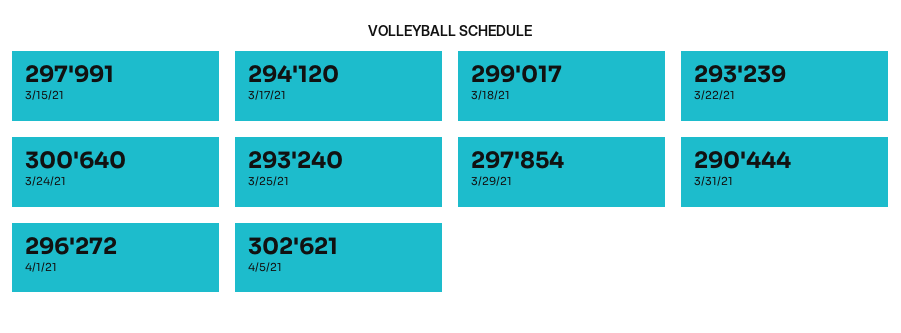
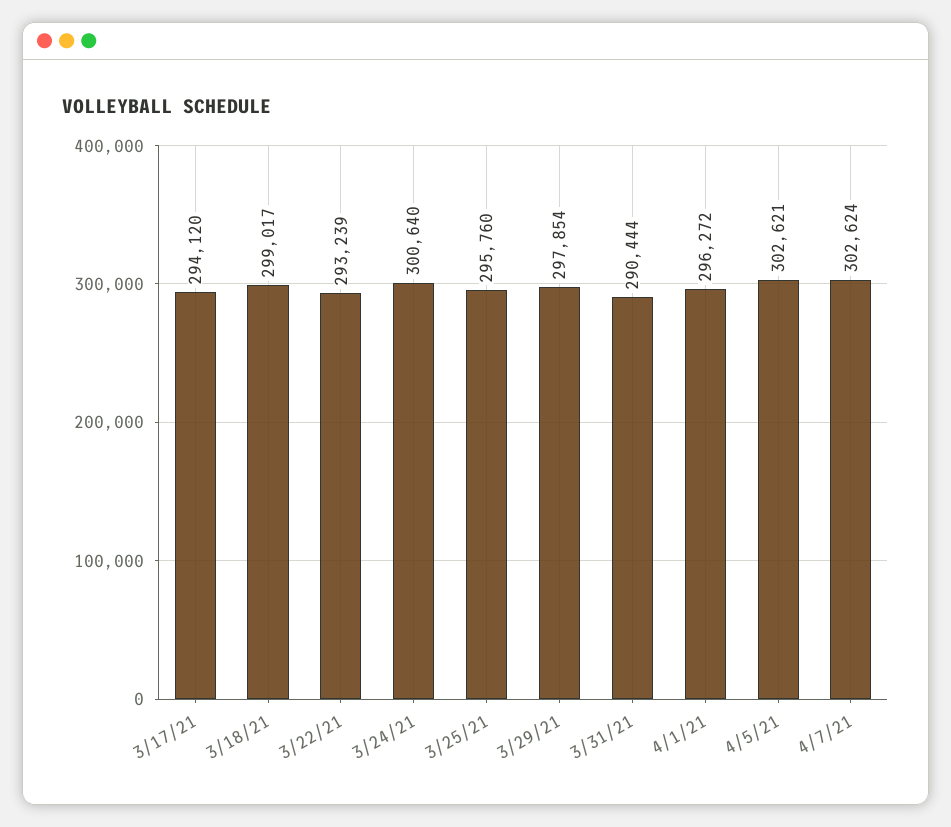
3/15/21: 297991 -> none
3/25/21: 293240 -> 295760
4/7/21: none -> 302624

